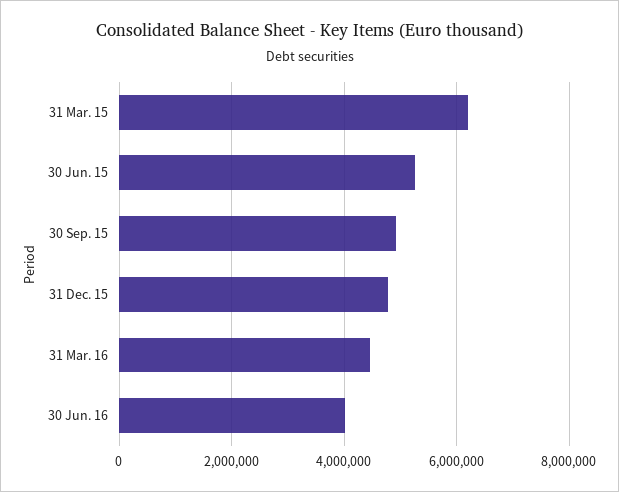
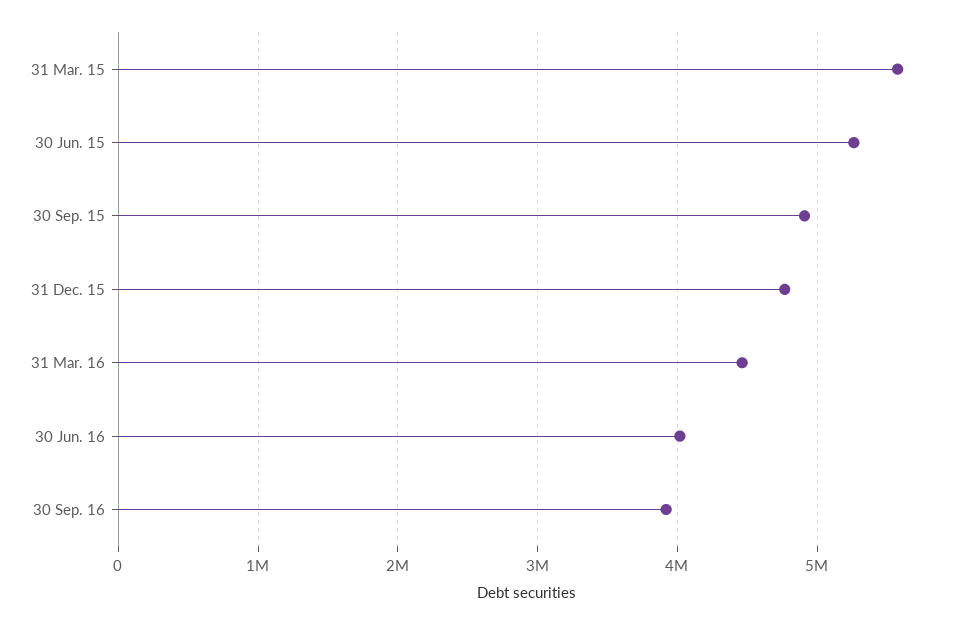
31 Mar. 15: 6200000 -> 5600000
30 Sep. 16: none -> 3900000

